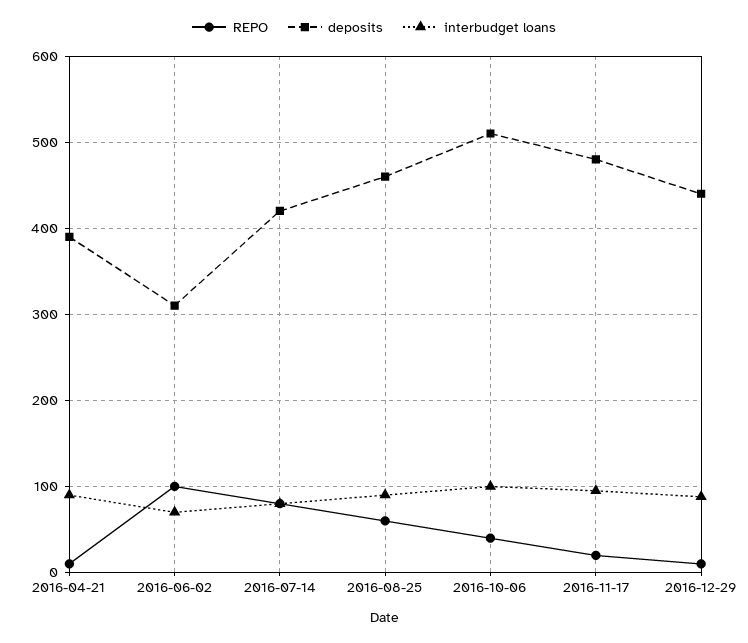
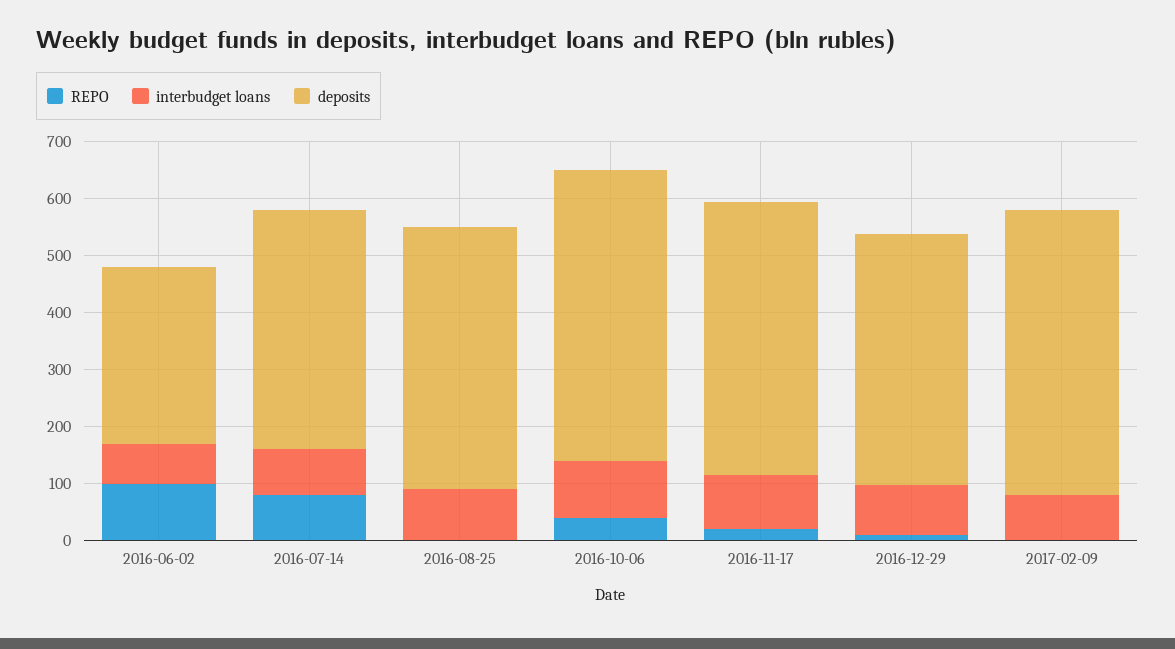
REPO, 2016-04-21: 10 -> none
deposits, 2016-04-21: 390 -> none
interbudget loans, 2016-04-21: 90 -> none
REPO, 2016-08-25: 60 -> 0
REPO, 2017-02-09: none -> 0
interbudget loans, 2017-02-09: none -> 80
deposits, 2017-02-09: none -> 500

